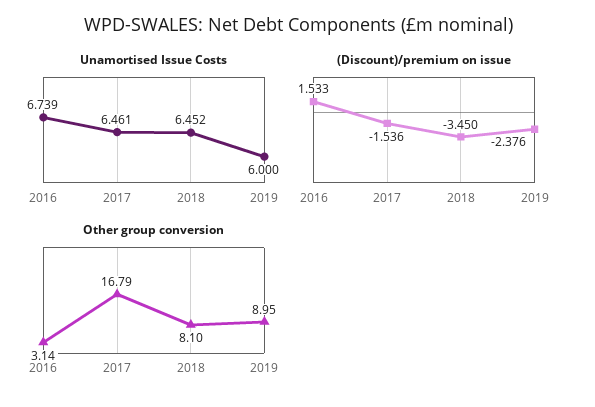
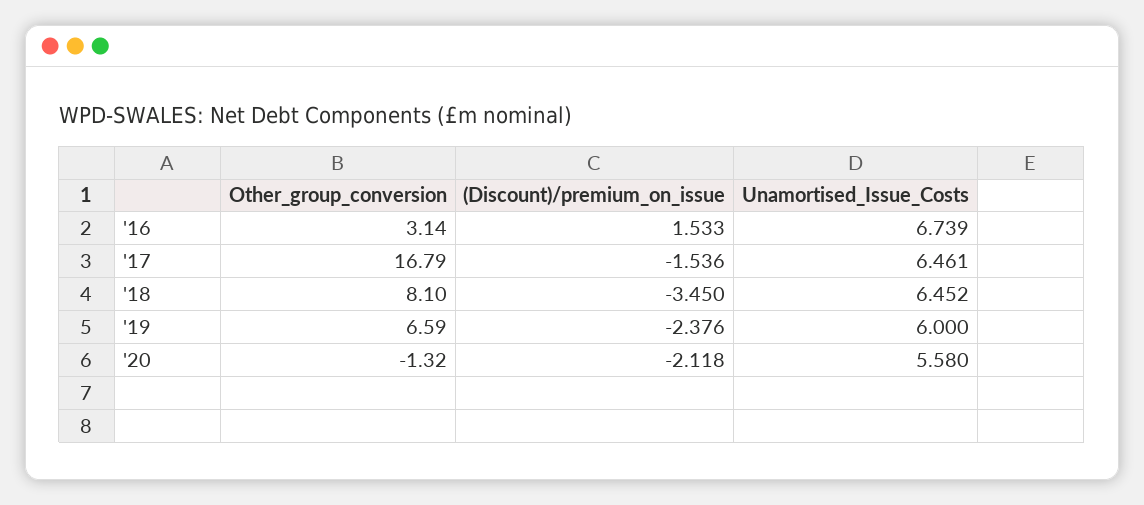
Other group conversion, 2019: 8.95 -> 6.59
Other group conversion, '20: none -> -1.32
(Discount)/premium on issue, '20: none -> -2.118
Unamortised Issue Costs, '20: none -> 5.58

